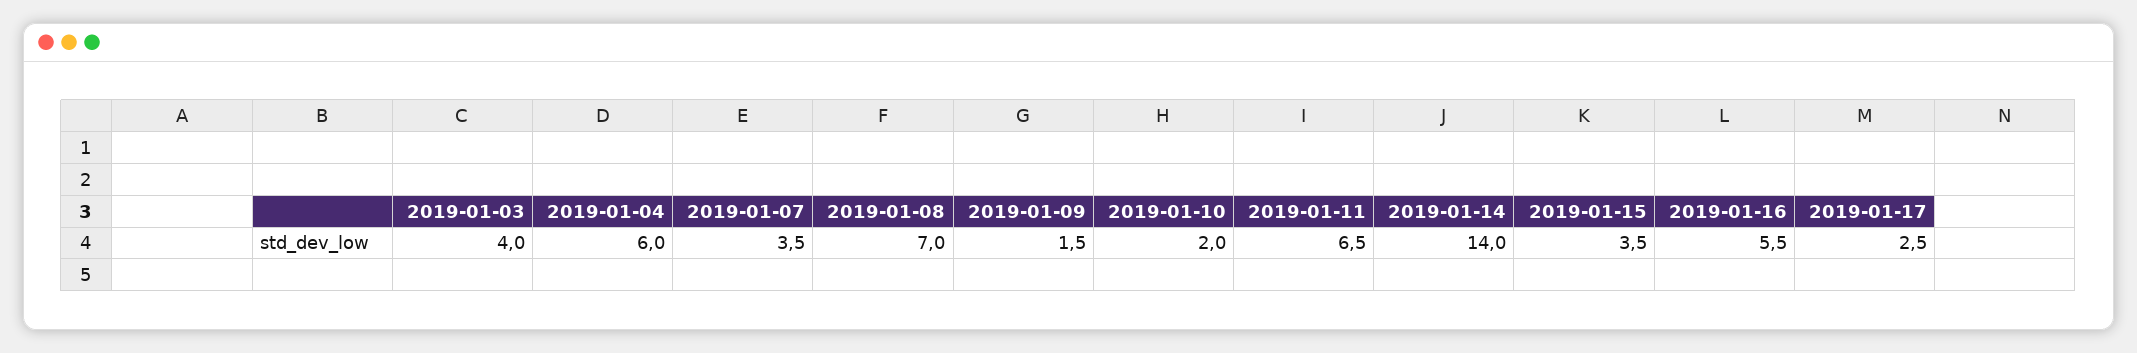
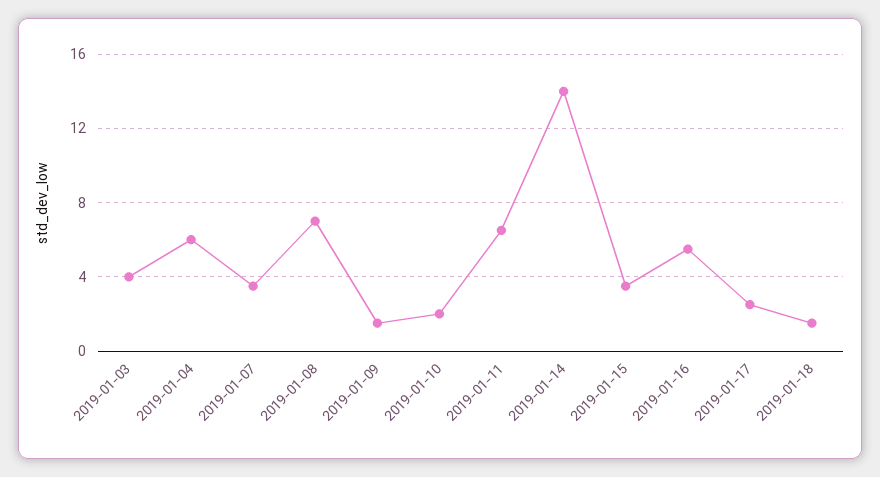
2019-01-18: none -> 1.5

